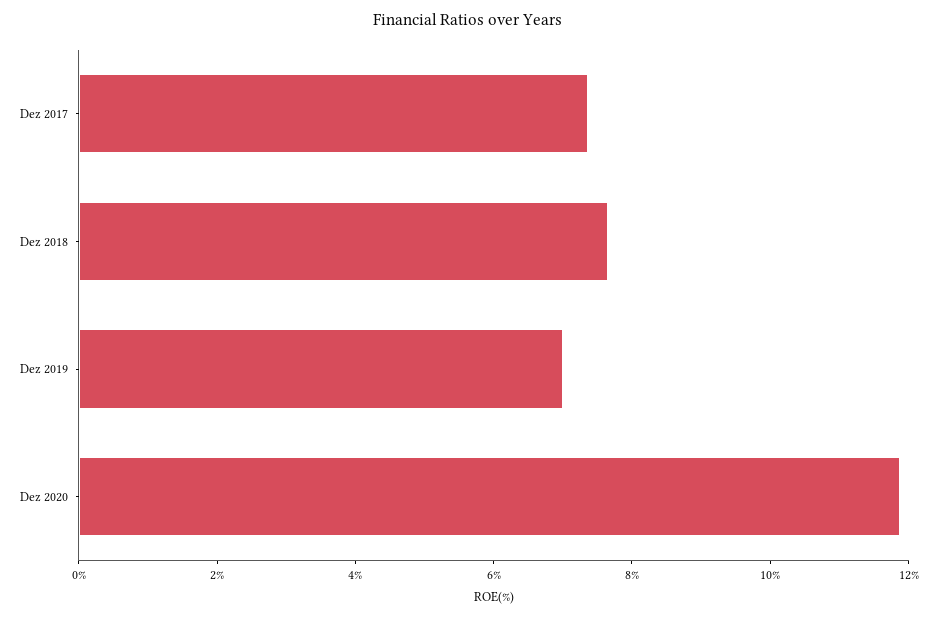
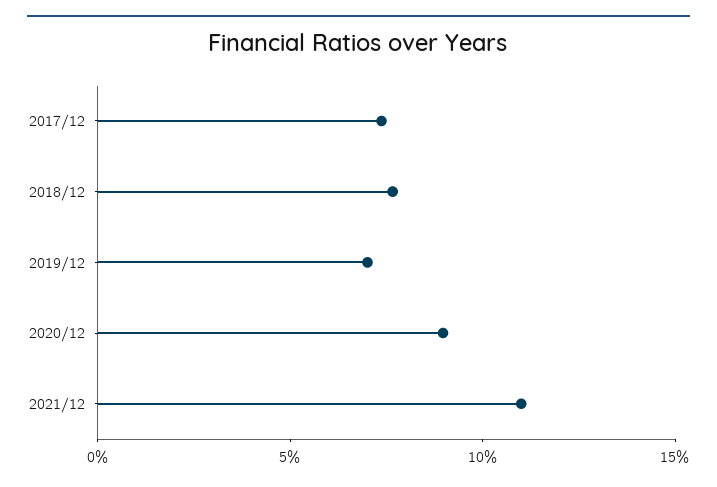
Dez 2020: 12 -> 9
2021/12: none -> 11

